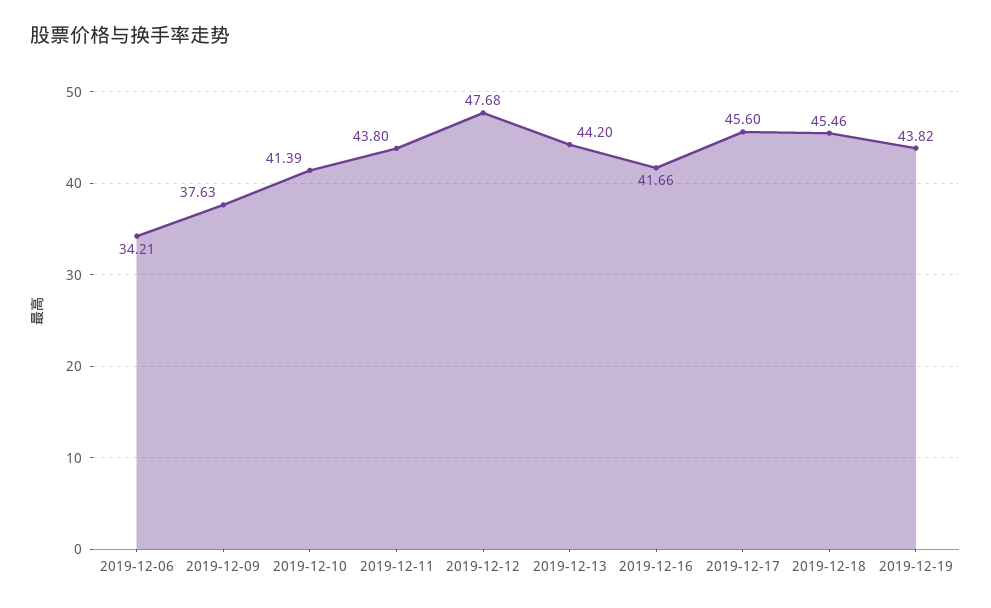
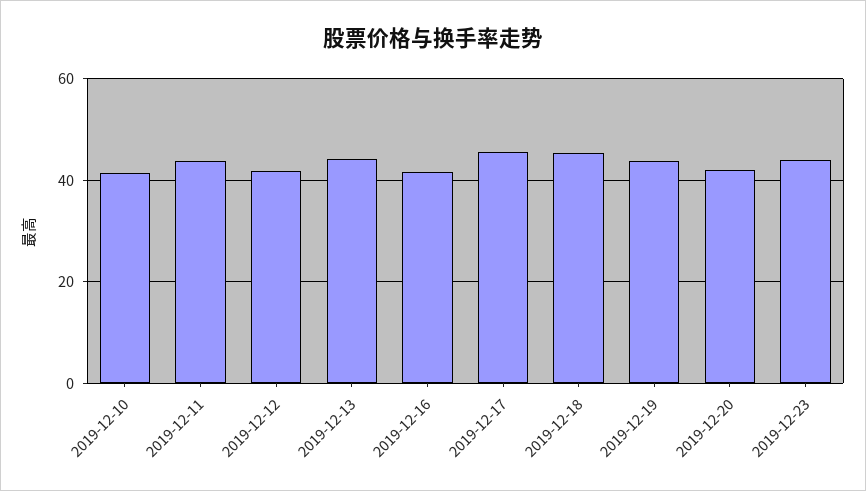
2019-12-06: 34.21 -> none
2019-12-09: 37.63 -> none
2019-12-12: 47.68 -> 42
2019-12-20: none -> 42
2019-12-23: none -> 44

